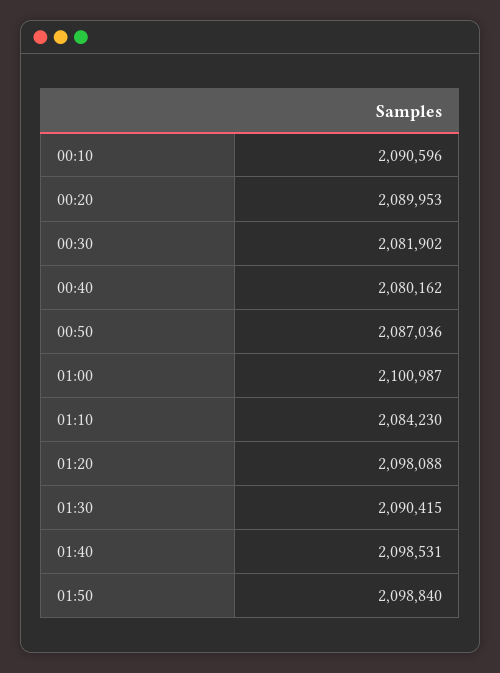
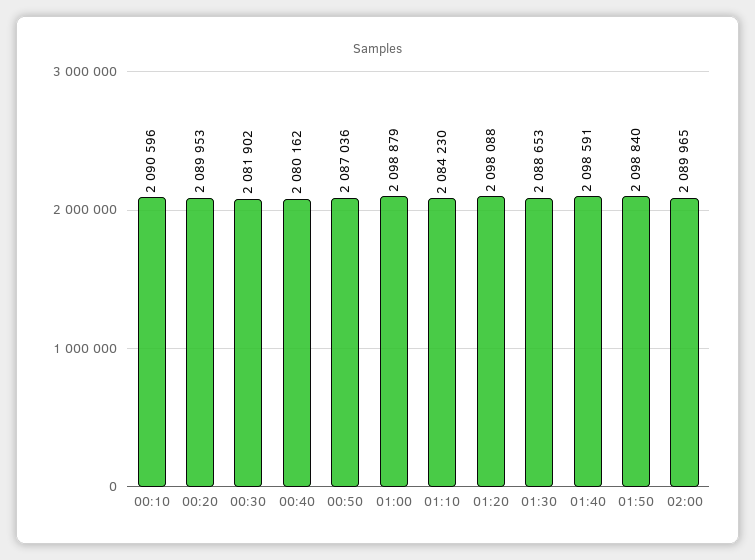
01:00: 2100987 -> 2098879
01:30: 2090415 -> 2088653
01:40: 2098531 -> 2098591
02:00: none -> 2089965

